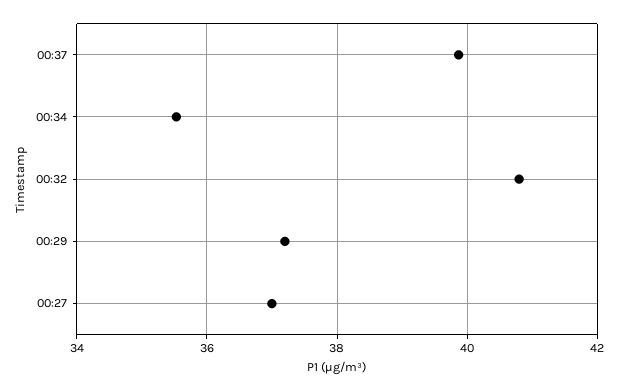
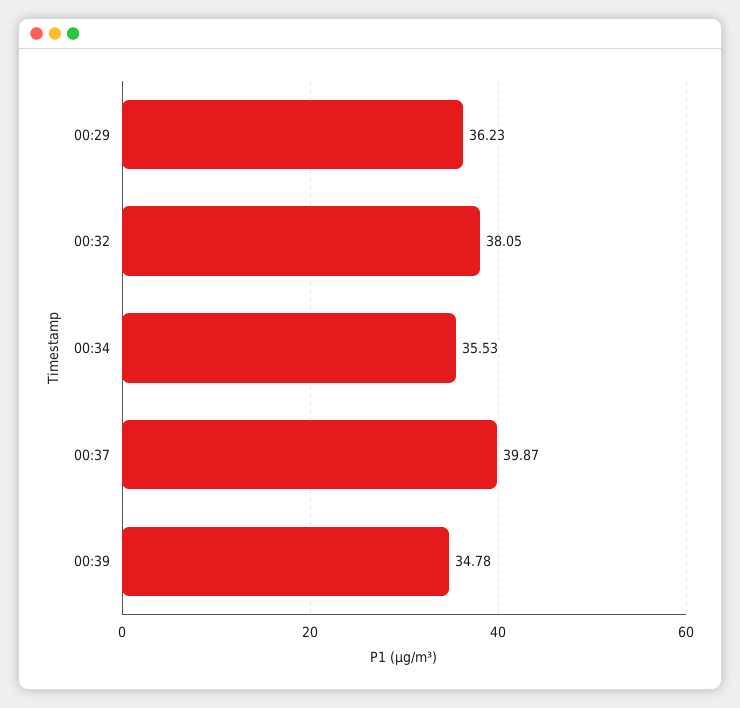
00:32: 40.8 -> 38.05
00:29: 37.2 -> 36.23
00:27: 37 -> none
00:39: none -> 34.78

